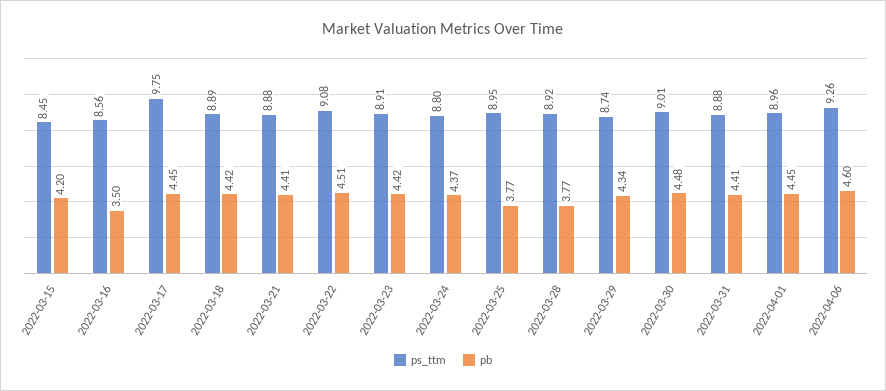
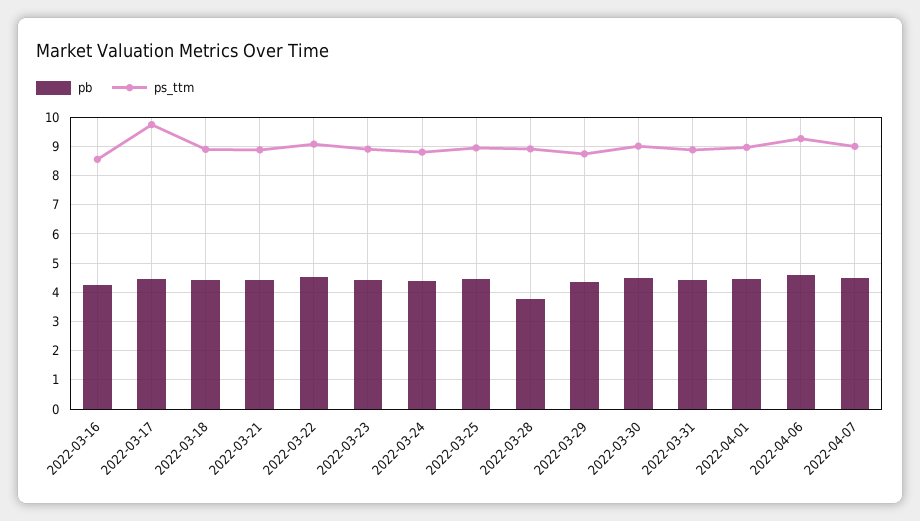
ps_ttm, 2022-03-15: 8.45 -> none
pb, 2022-03-15: 4.2 -> none
pb, 2022-03-16: 3.5 -> 4.25
pb, 2022-03-25: 3.77 -> 4.5
pb, 2022-04-07: none -> 4.5
ps_ttm, 2022-04-07: none -> 9

